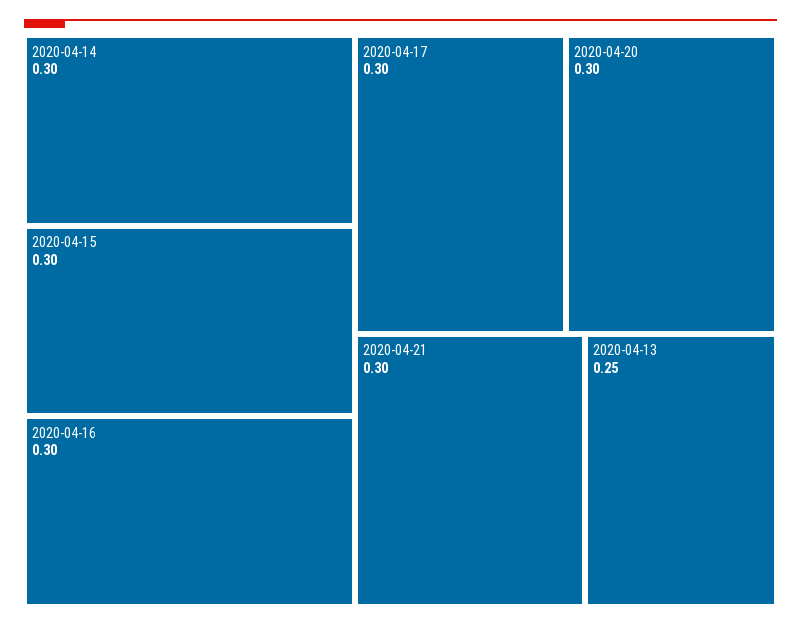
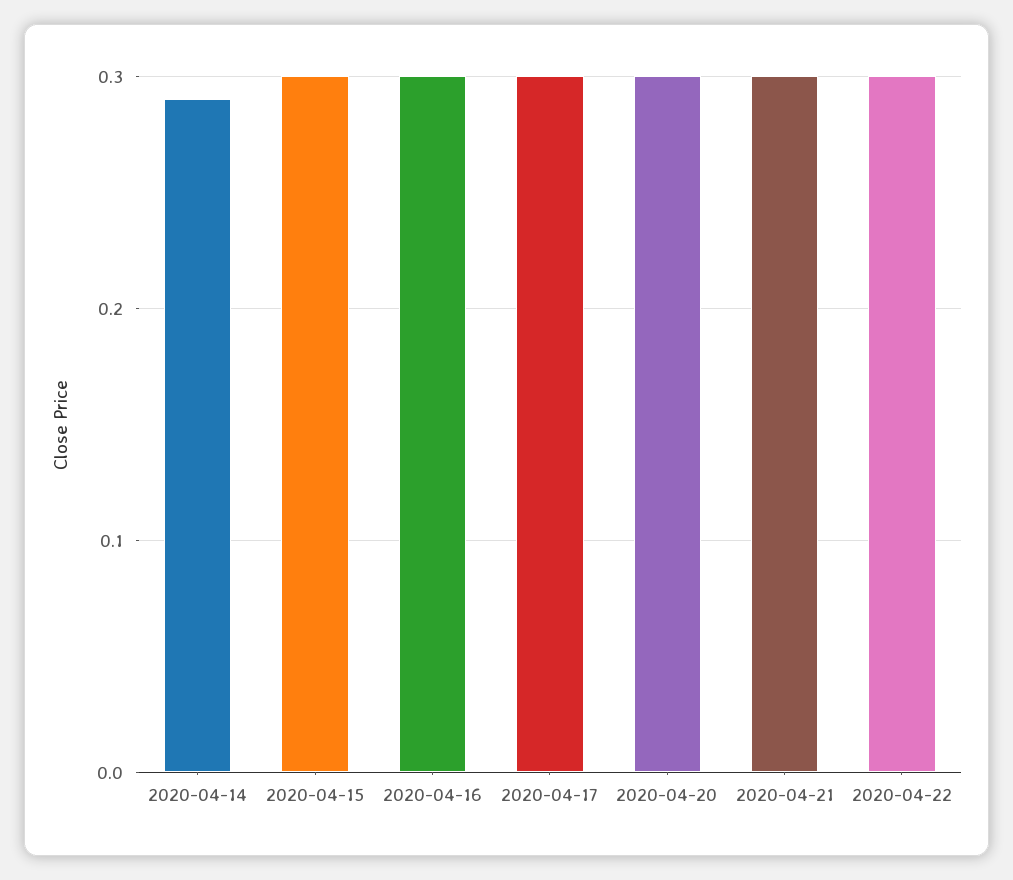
2020-04-14: 0.3 -> 0.29
2020-04-13: 0.25 -> none
2020-04-22: none -> 0.3

